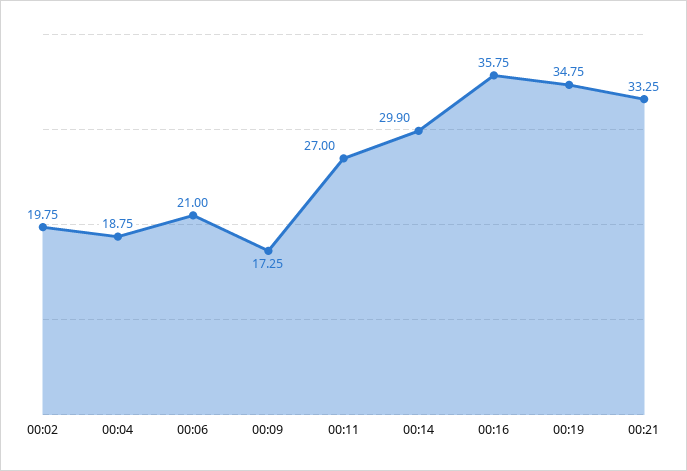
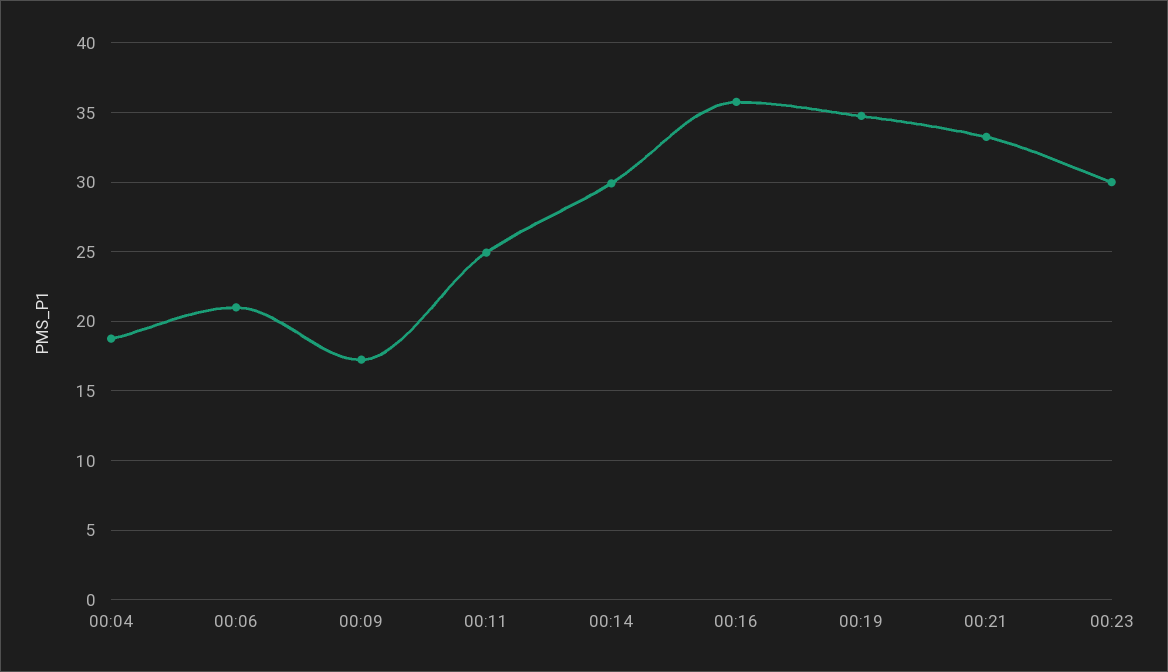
00:02: 19.75 -> none
00:11: 27 -> 25
00:23: none -> 30

